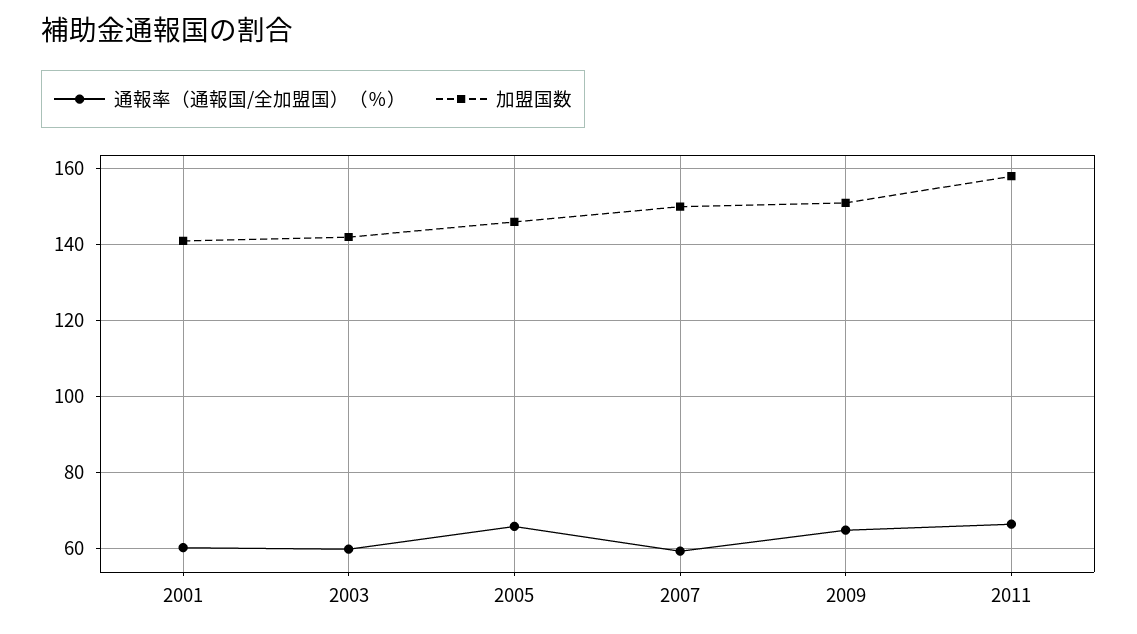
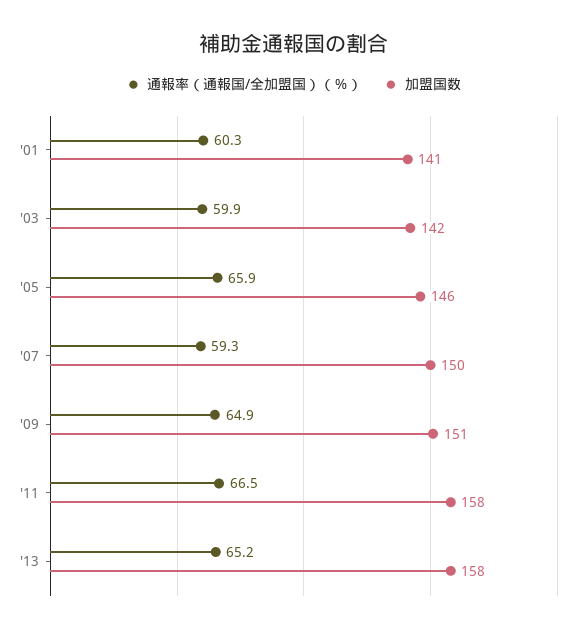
通報率（通報国/全加盟国）（％）, '13: none -> 65.2
加盟国数, '13: none -> 158

